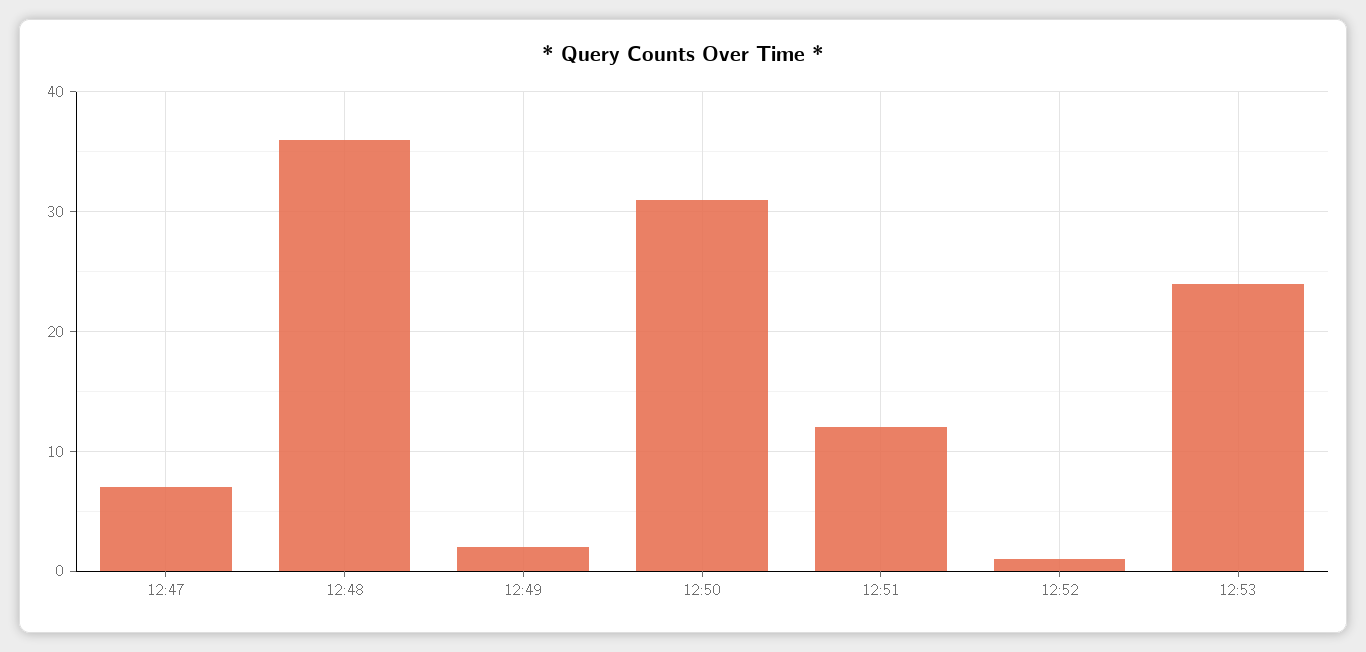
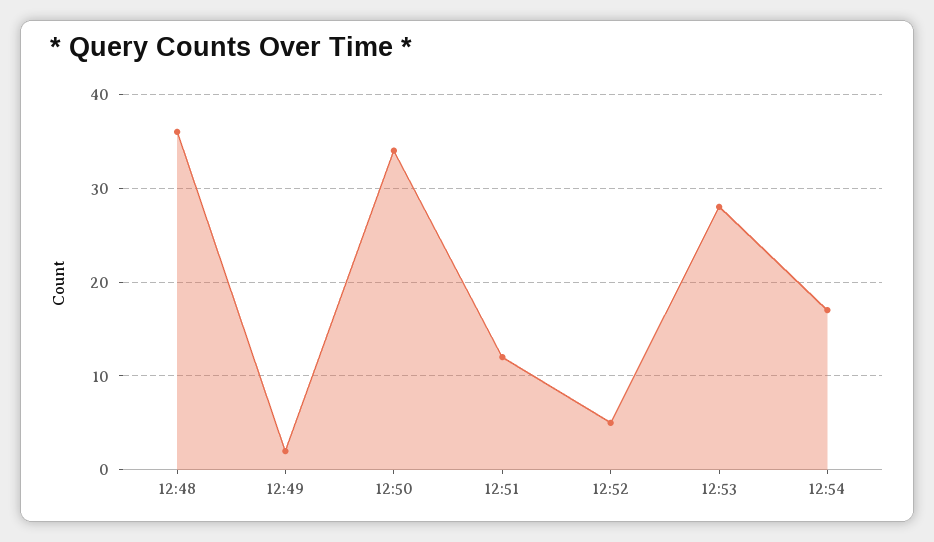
12:47: 7 -> none
12:50: 31 -> 34
12:52: 1 -> 5
12:53: 24 -> 28
12:54: none -> 17

